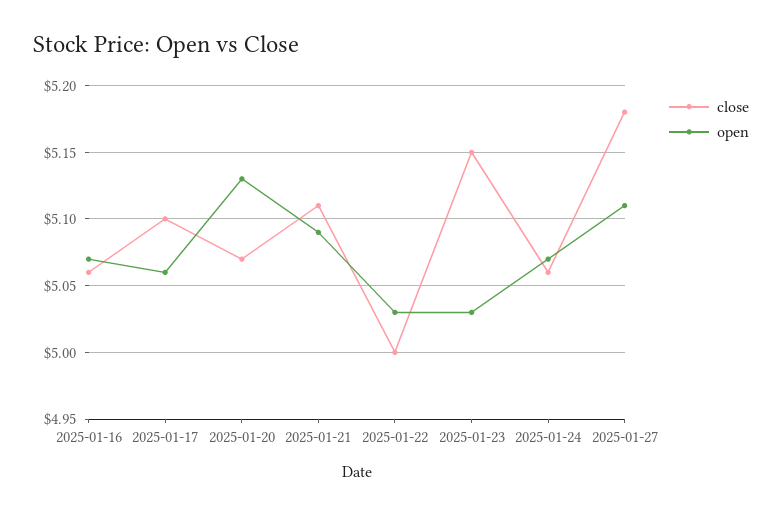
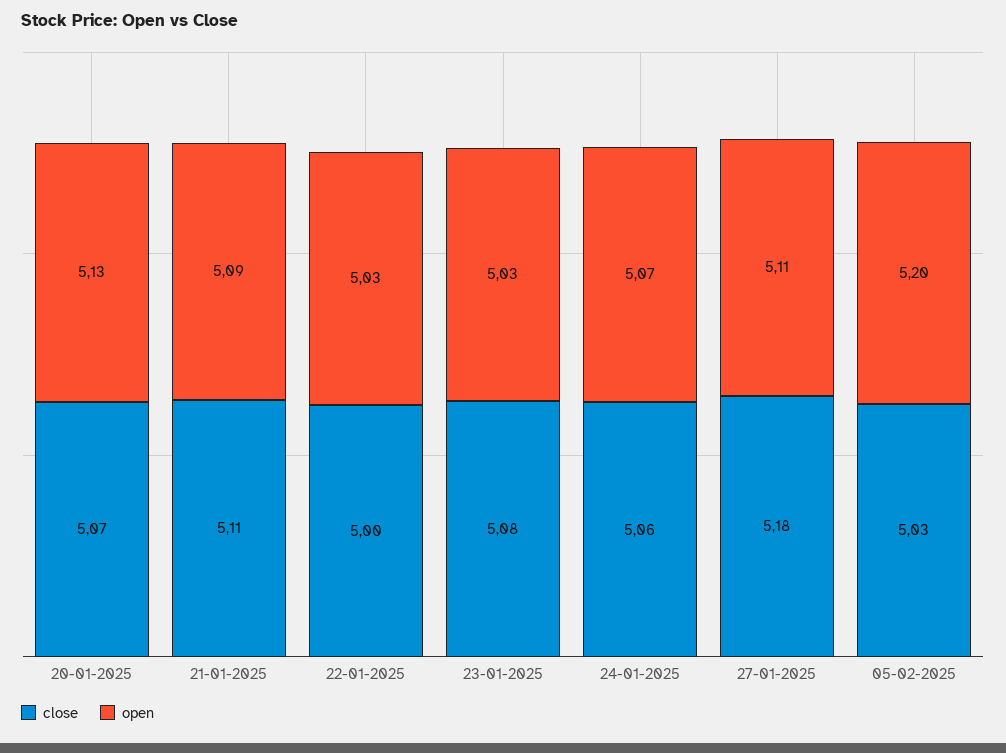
close, 2025-01-16: 5.06 -> none
open, 2025-01-16: 5.07 -> none
close, 2025-01-17: 5.1 -> none
open, 2025-01-17: 5.06 -> none
close, 2025-01-23: 5.15 -> 5.08
close, 05-02-2025: none -> 5.03
open, 05-02-2025: none -> 5.2

